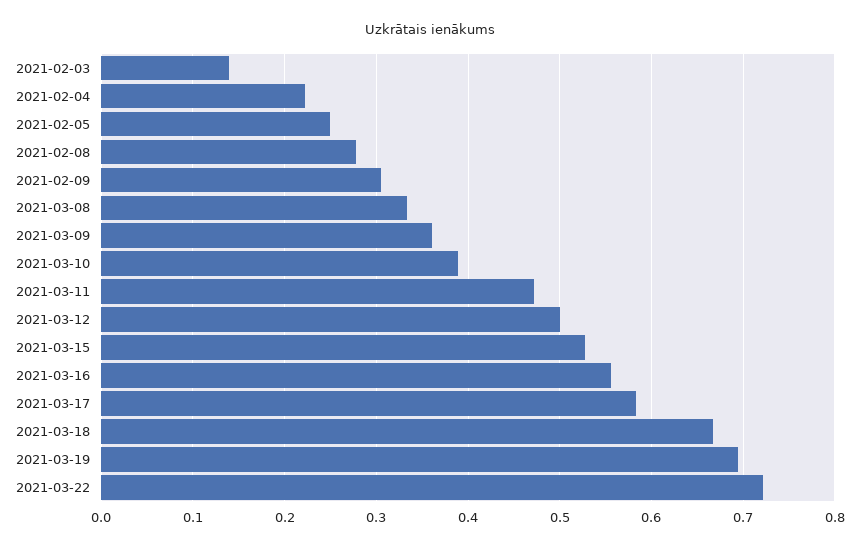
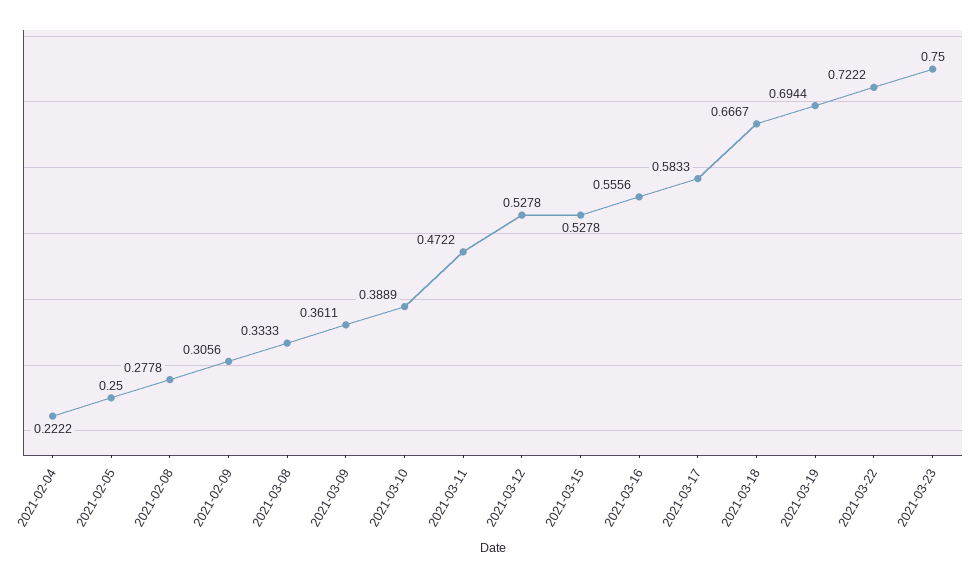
2021-02-03: 0.14 -> none
2021-03-12: 0.5 -> 0.5278
2021-03-23: none -> 0.75

